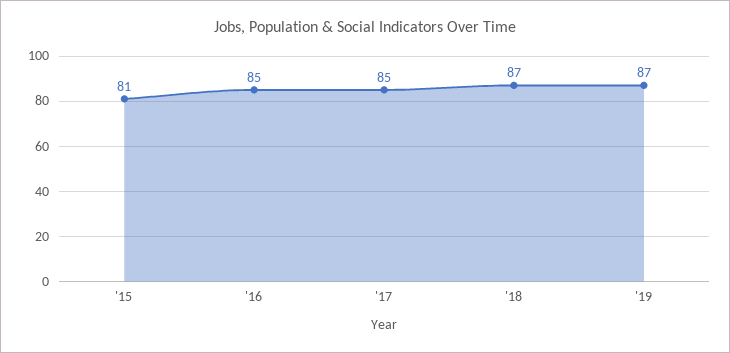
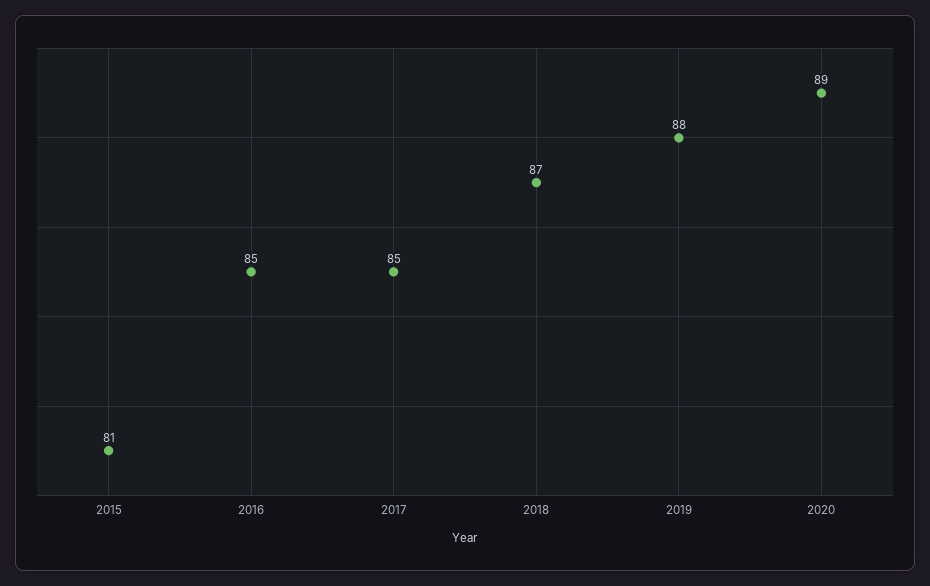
'19: 87 -> 88
2020: none -> 89

